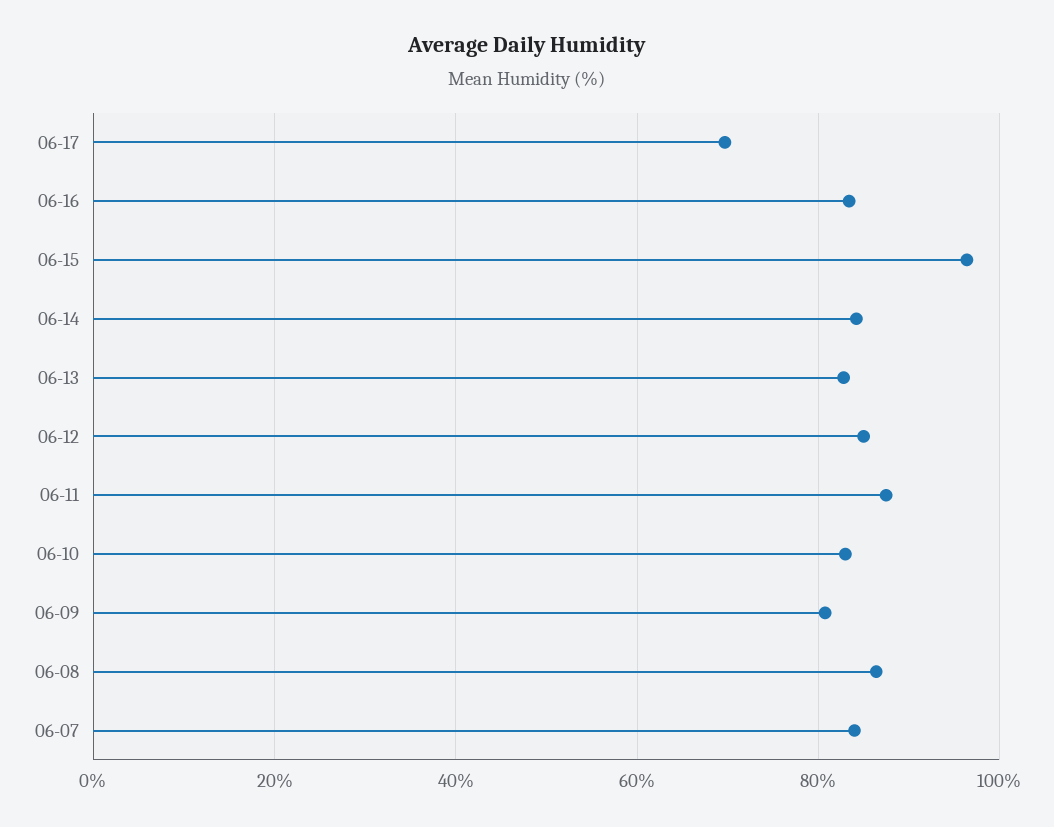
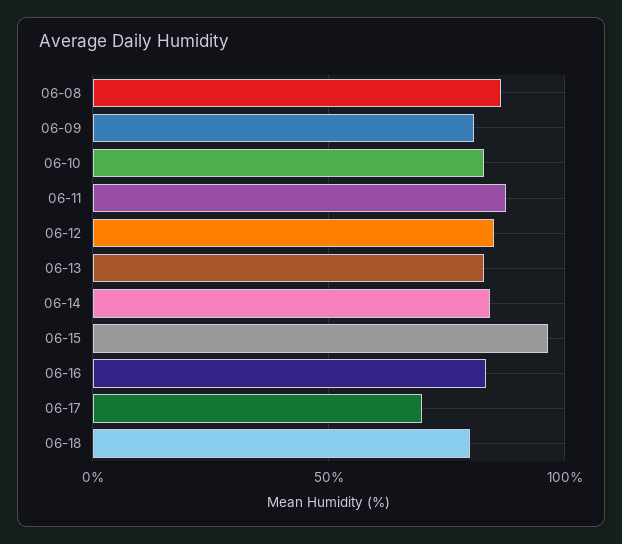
06-07: 84 -> none
06-18: none -> 80

